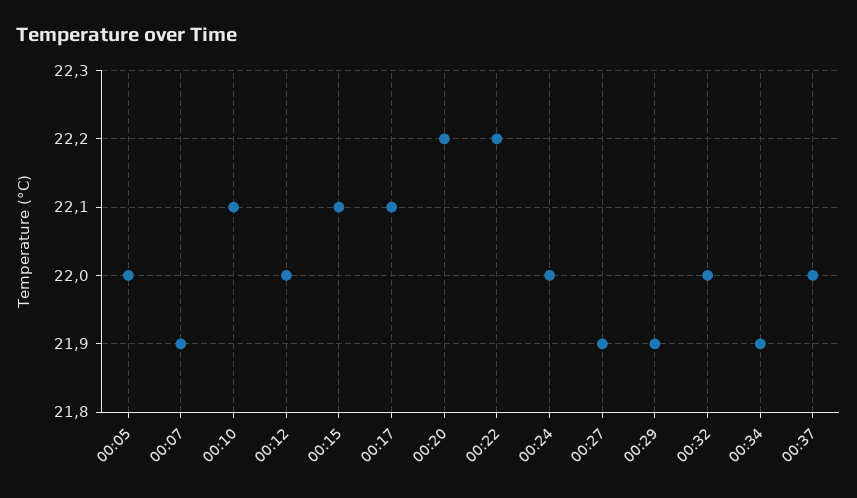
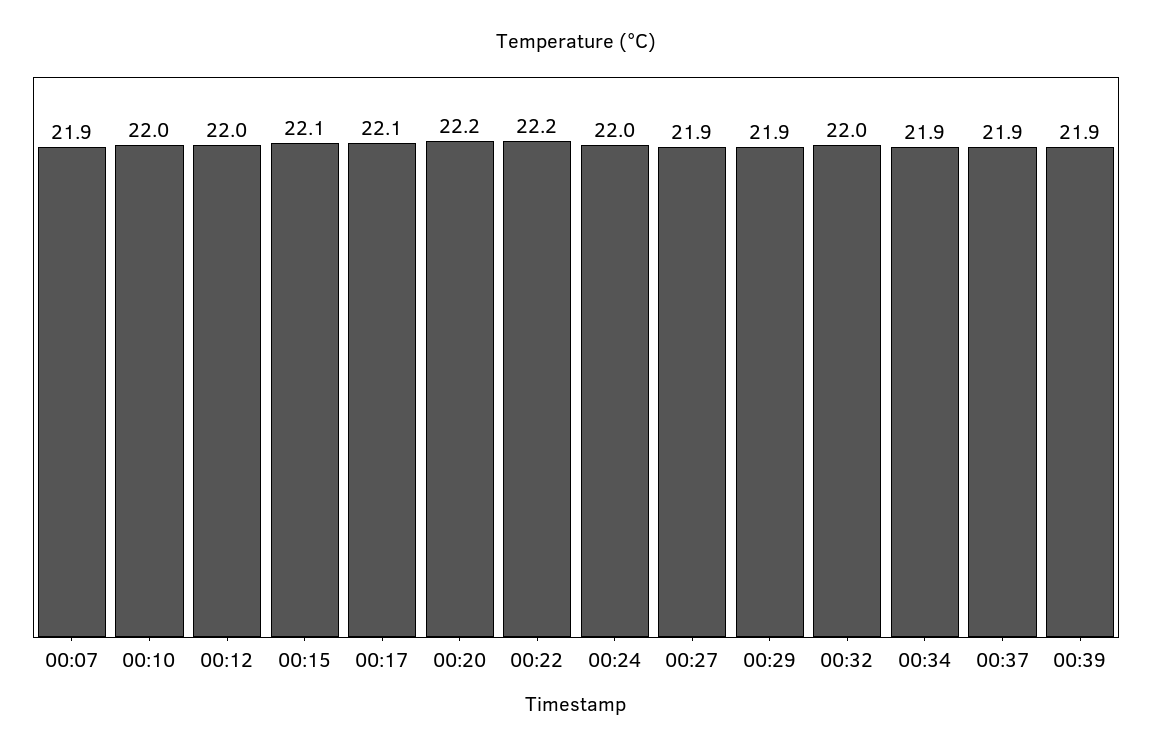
00:05: 22 -> none
00:10: 22.1 -> 22
00:37: 22 -> 21.9
00:39: none -> 21.9

